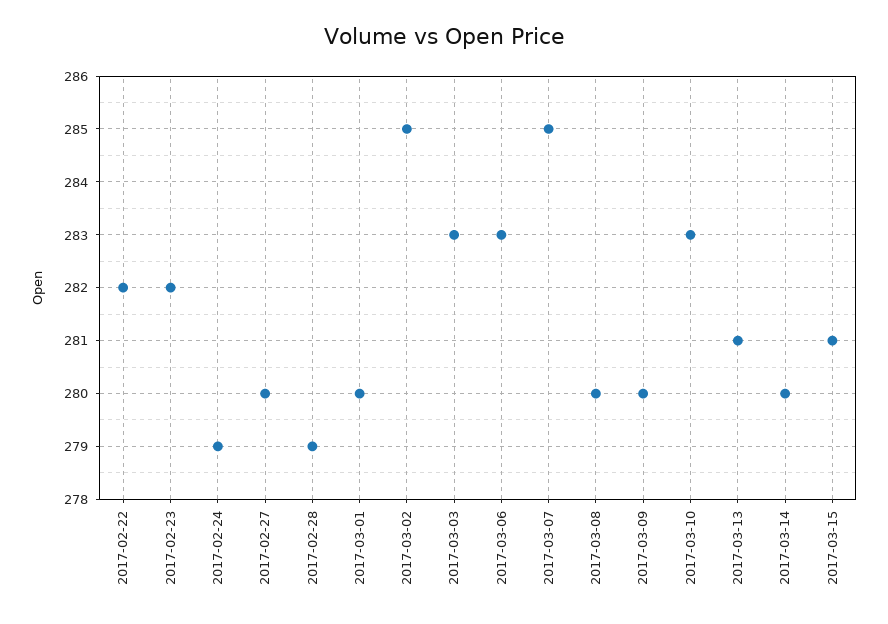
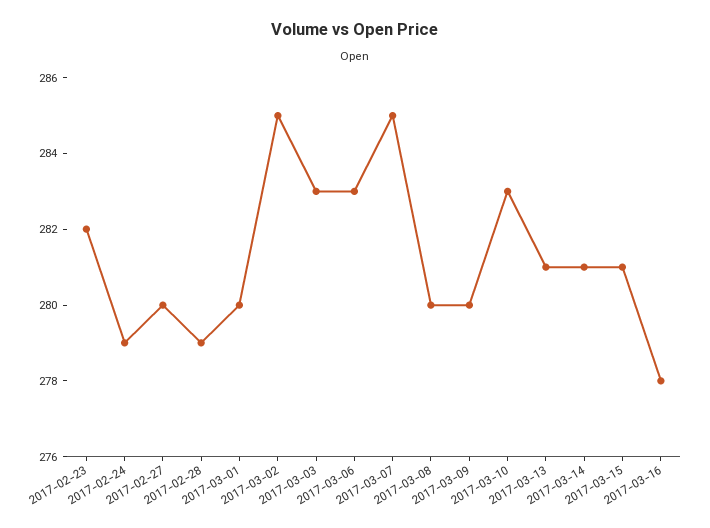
2017-02-22: 282 -> none
2017-03-14: 280 -> 281
2017-03-16: none -> 278

